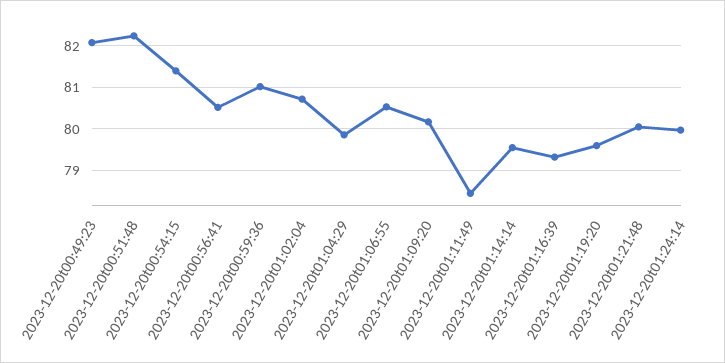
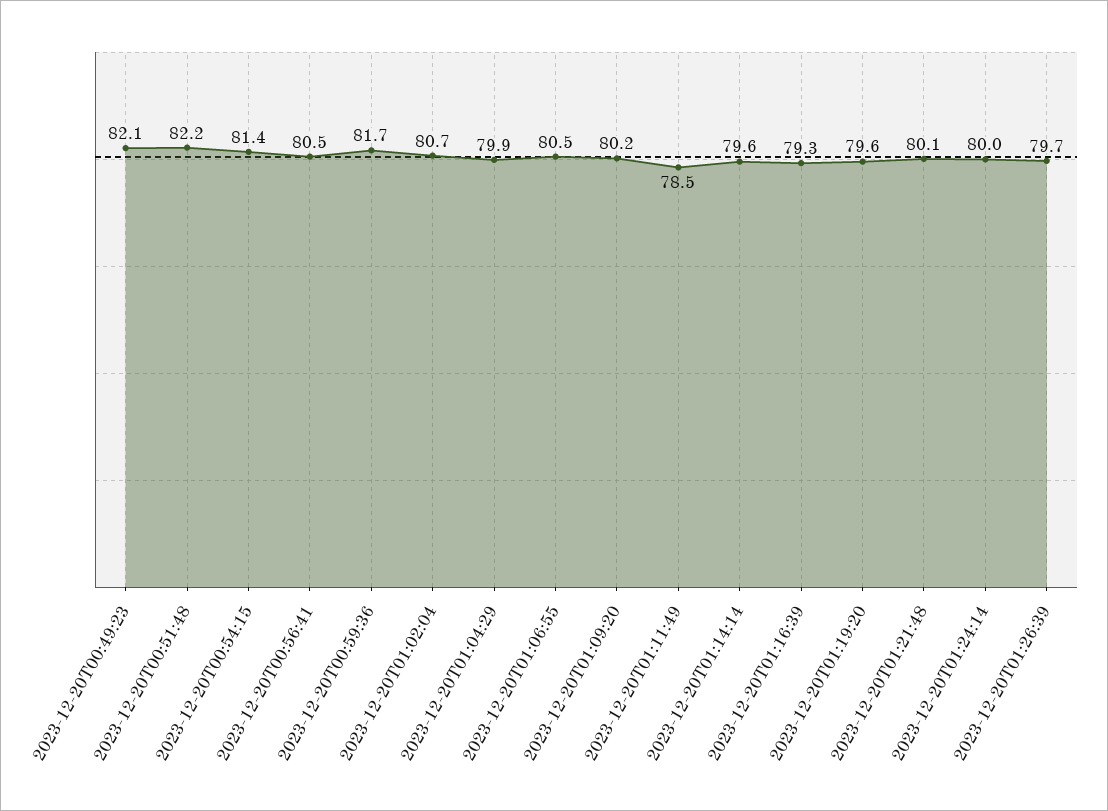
2023-12-20t00:59:36: 81 -> 81.7
2023-12-20T01:26:39: none -> 79.7

